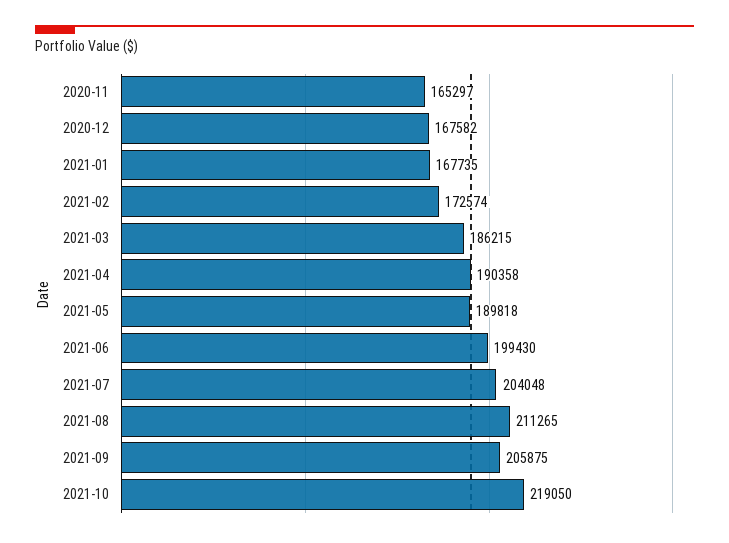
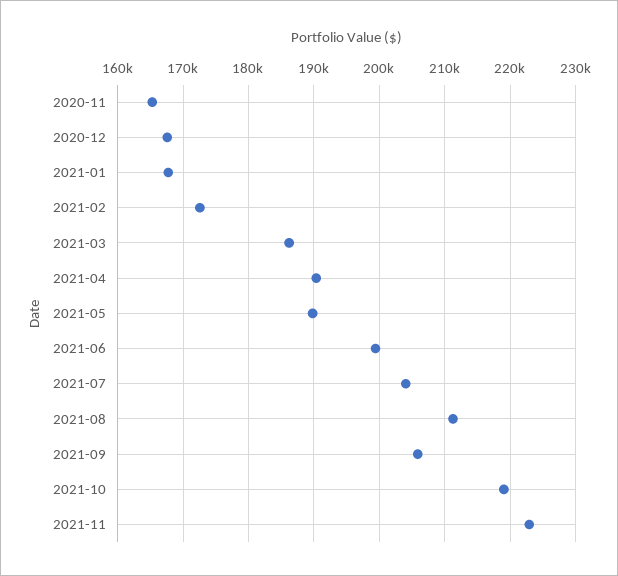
2021-11: none -> 223000

